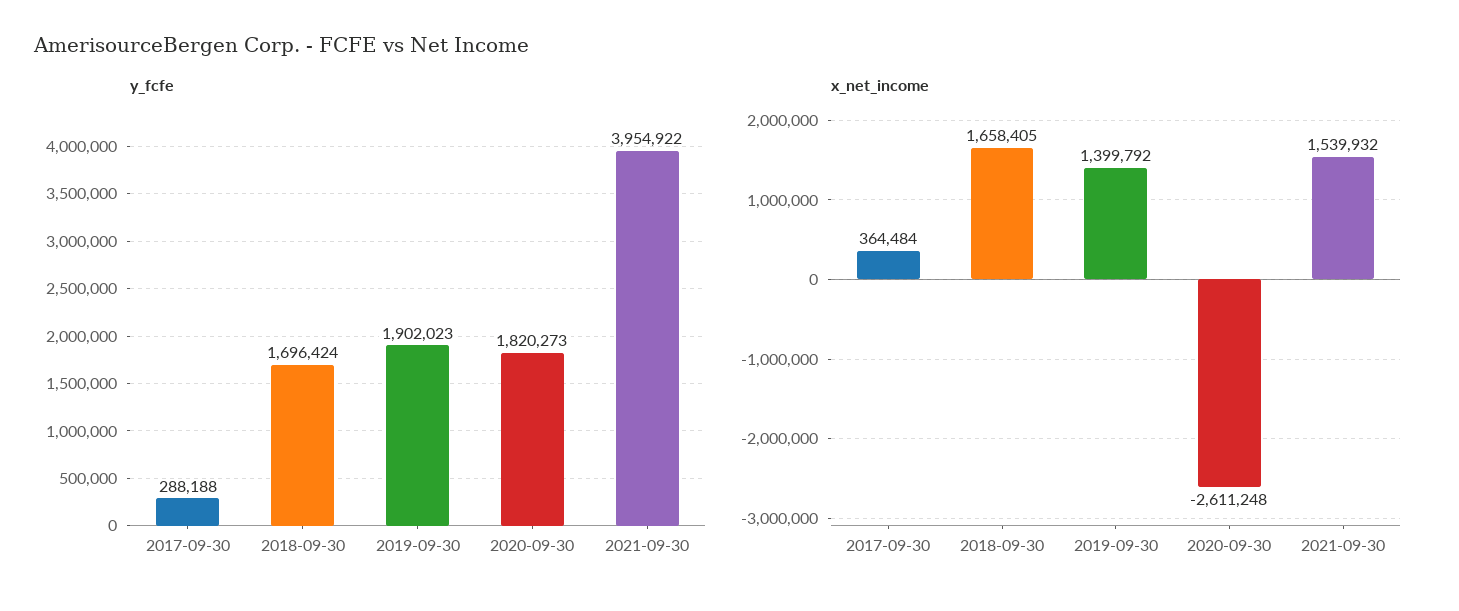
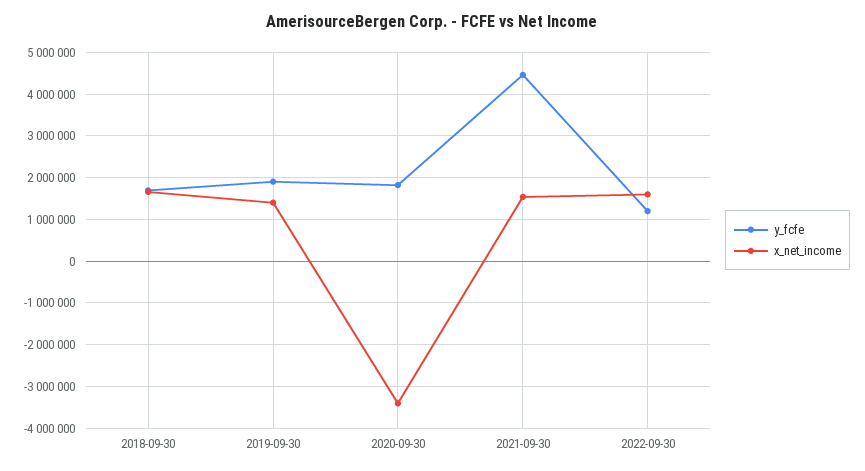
y_fcfe, 2017-09-30: 288188 -> none
y_fcfe, 2021-09-30: 3954922 -> 4400000
x_net_income, 2017-09-30: 364484 -> none
x_net_income, 2020-09-30: -2611248 -> -3400000
y_fcfe, 2022-09-30: none -> 1200000
x_net_income, 2022-09-30: none -> 1600000

